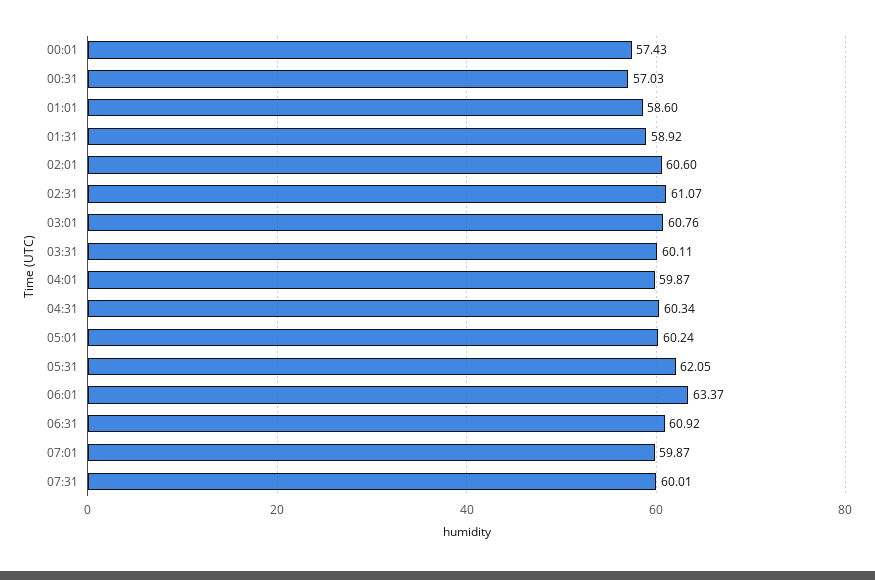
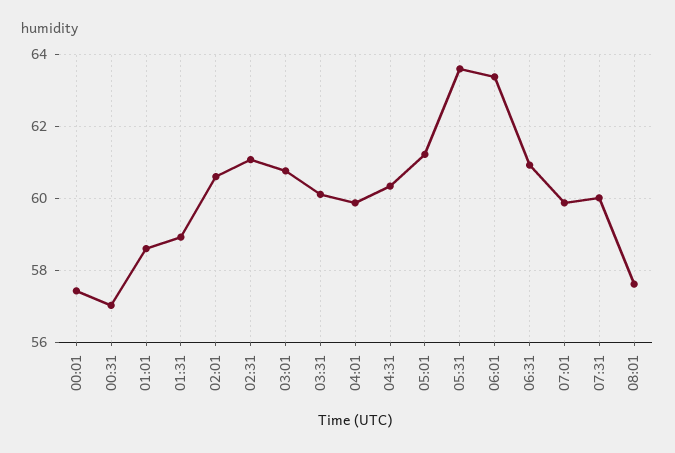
05:01: 60.24 -> 61.2
05:31: 62.05 -> 63.6
08:01: none -> 57.6

